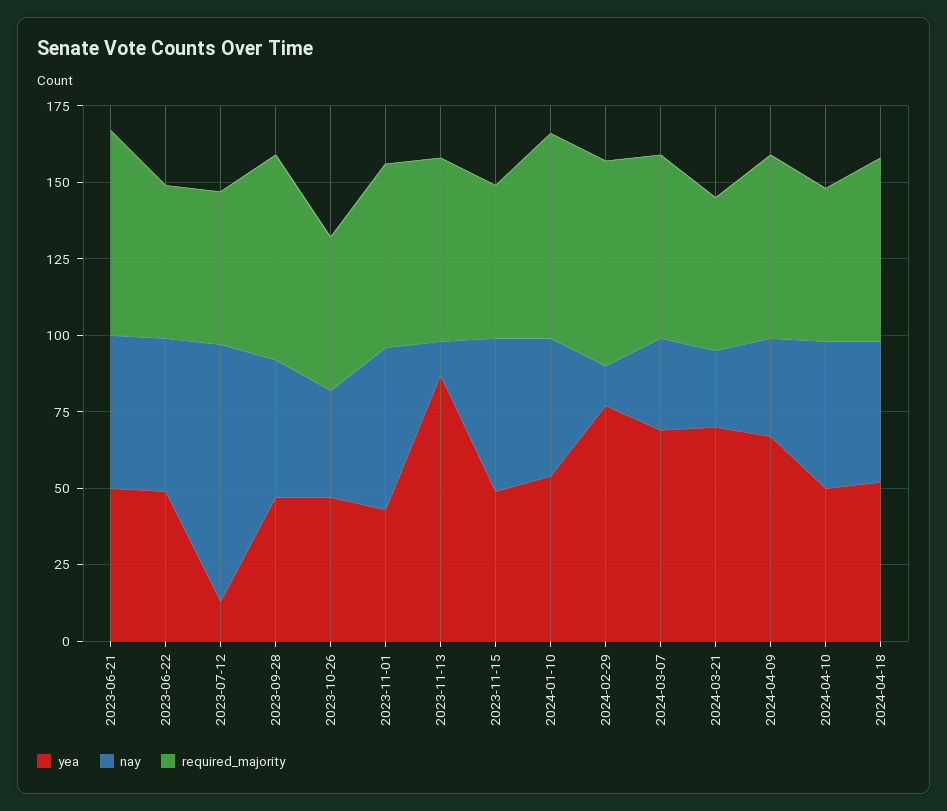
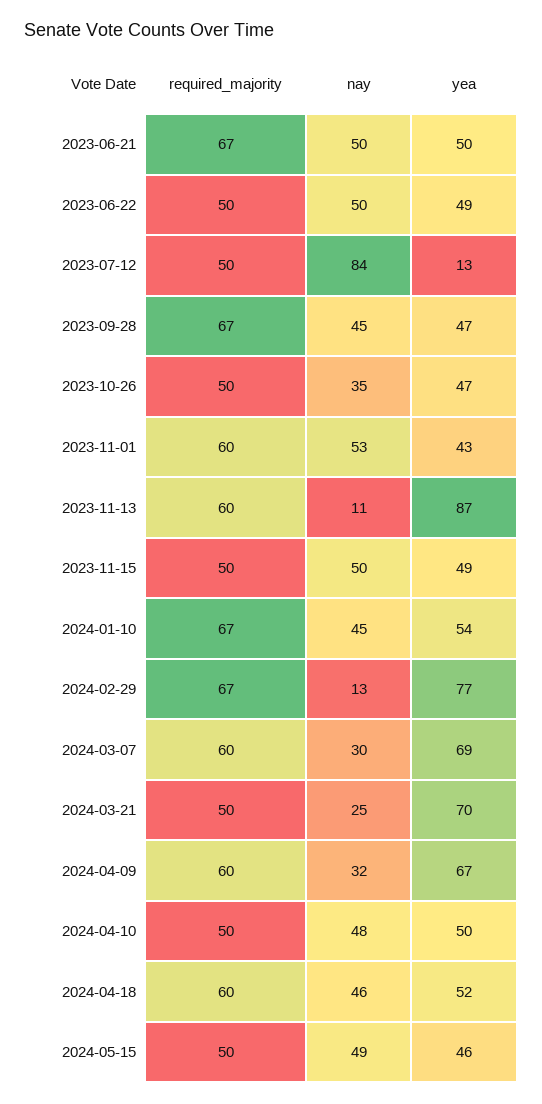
required_majority, 2024-05-15: none -> 50
nay, 2024-05-15: none -> 49
yea, 2024-05-15: none -> 46

